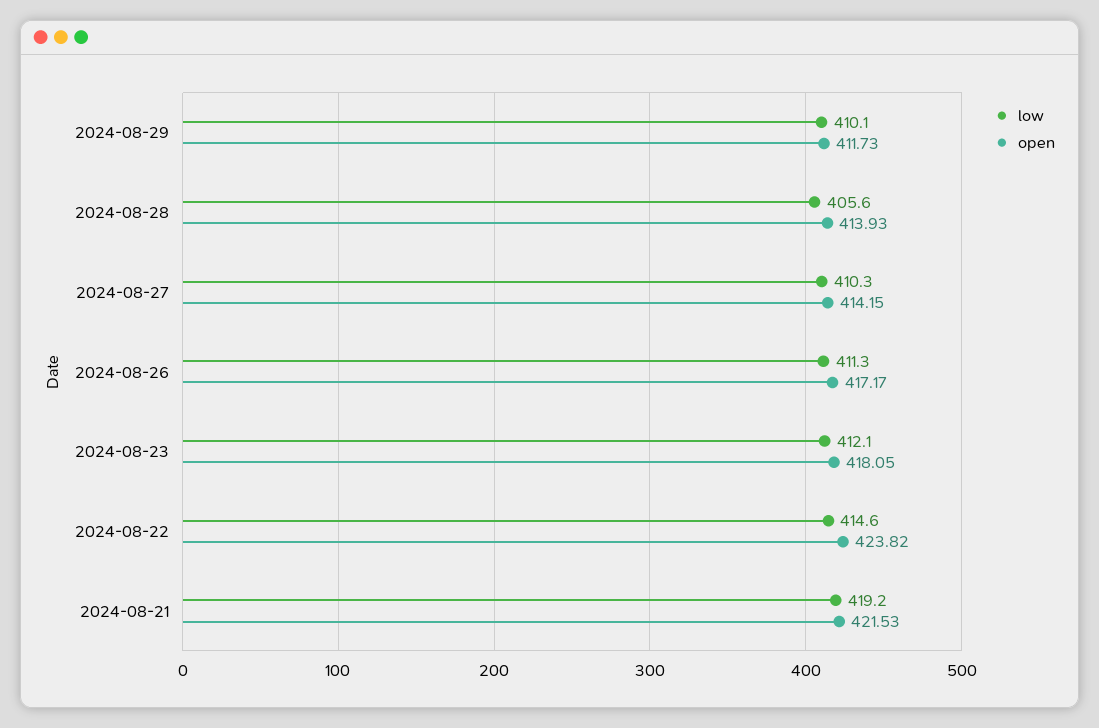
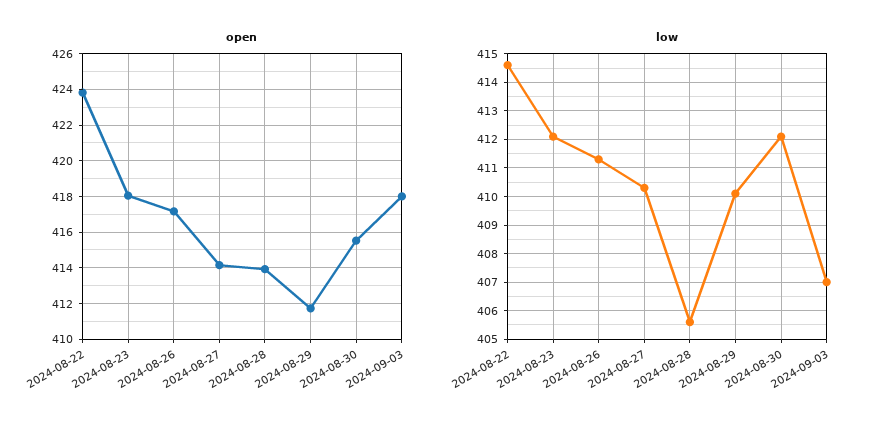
low, 2024-08-21: 419.2 -> none
open, 2024-08-21: 421.53 -> none
open, 2024-08-30: none -> 415.5
open, 2024-09-03: none -> 418
low, 2024-08-30: none -> 412
low, 2024-09-03: none -> 407

